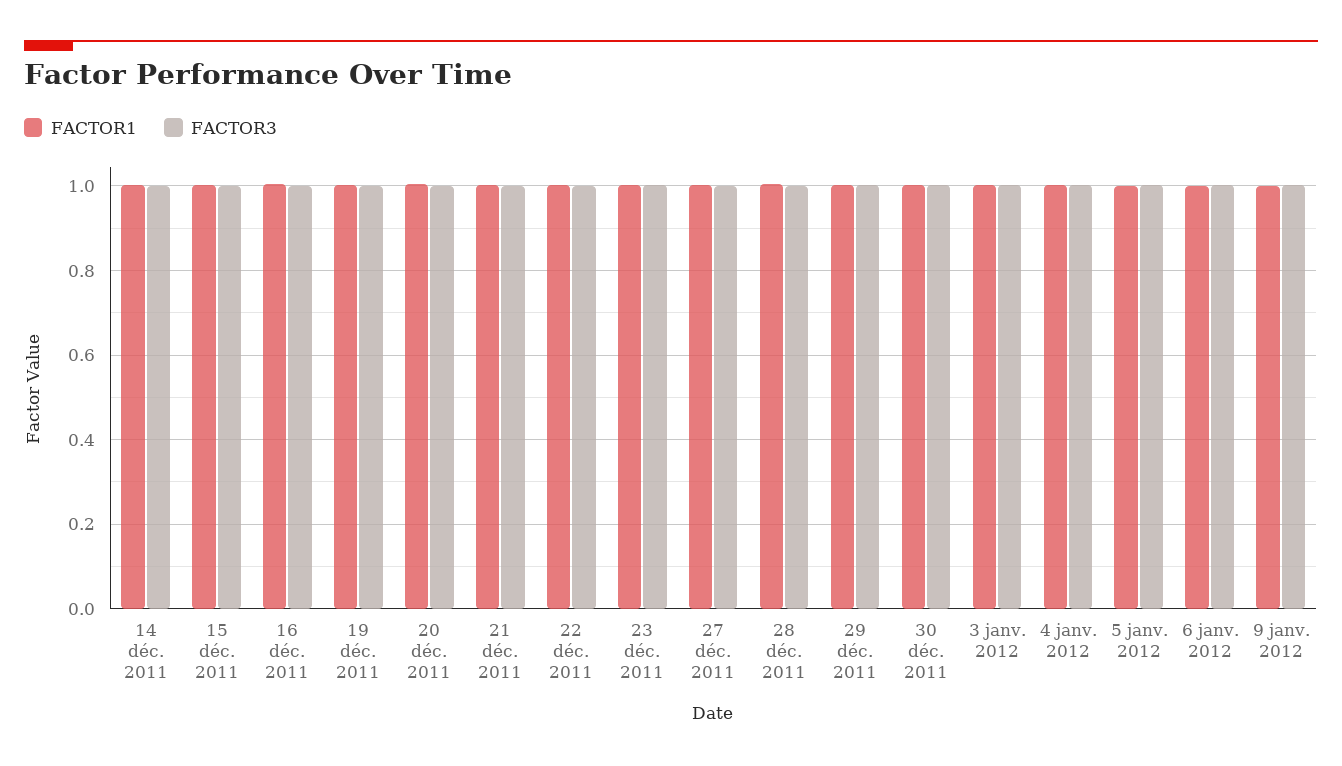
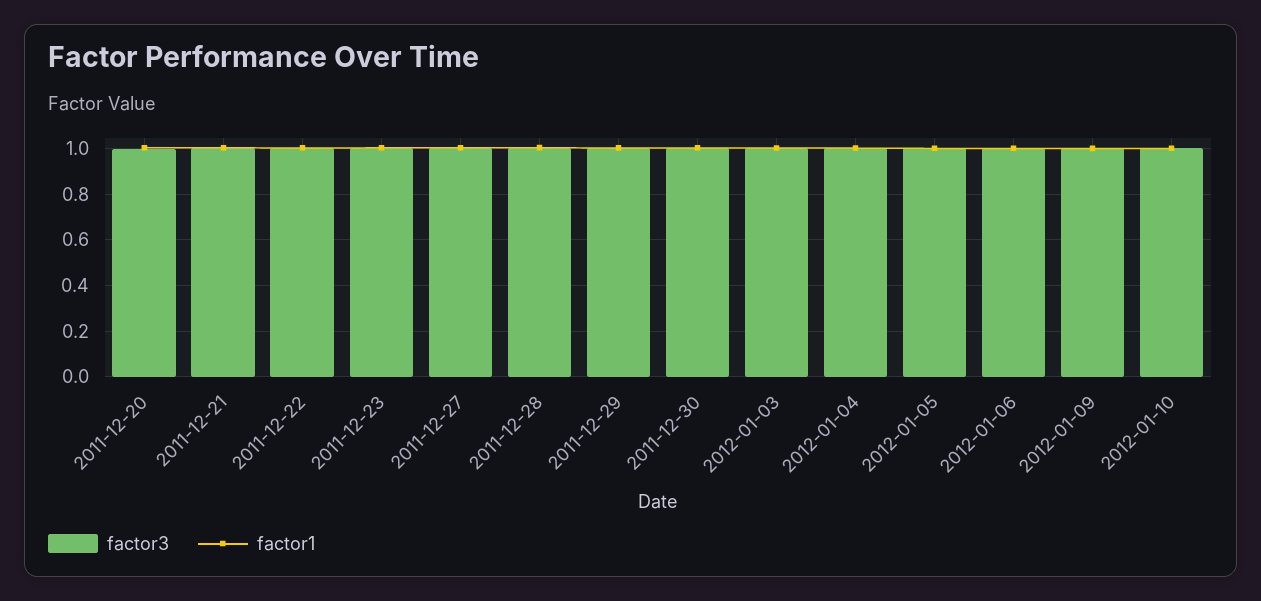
FACTOR1, 14 déc. 2011: 1 -> none
FACTOR3, 14 déc. 2011: 1 -> none
FACTOR1, 15 déc. 2011: 1 -> none
FACTOR3, 15 déc. 2011: 1 -> none
FACTOR1, 16 déc. 2011: 1 -> none
FACTOR3, 16 déc. 2011: 1 -> none
FACTOR1, 19 déc. 2011: 1 -> none
FACTOR3, 19 déc. 2011: 1 -> none
FACTOR3, 2012-01-10: none -> 1
FACTOR1, 2012-01-10: none -> 1

